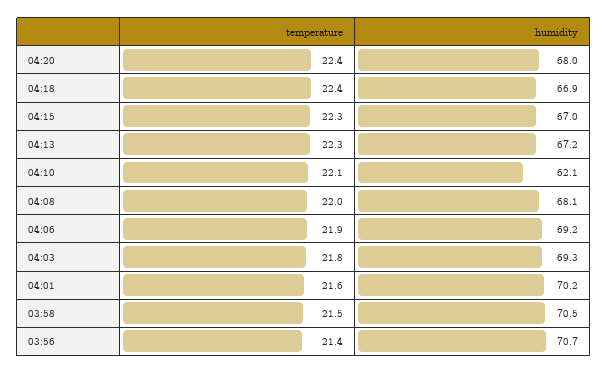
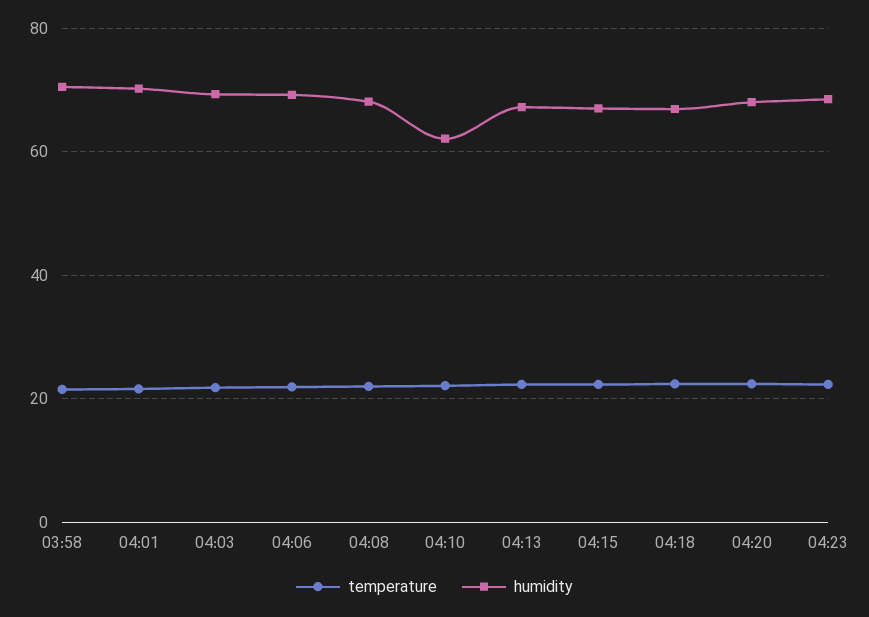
temperature, 03:56: 21.4 -> none
humidity, 03:56: 70.7 -> none
temperature, 04:23: none -> 22
humidity, 04:23: none -> 68

